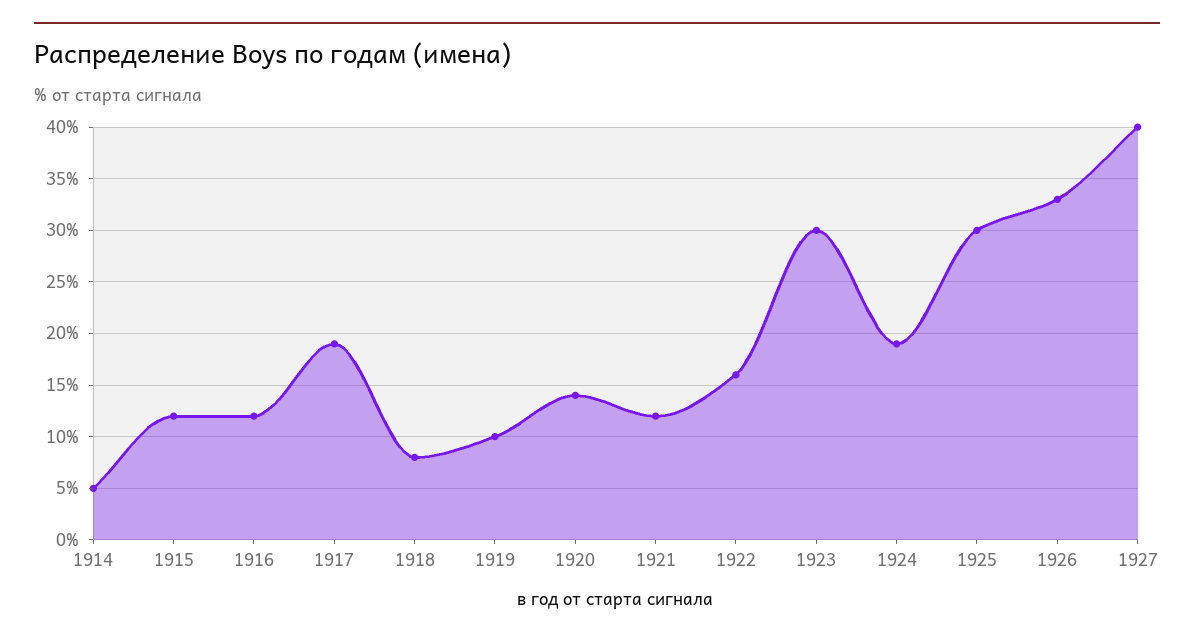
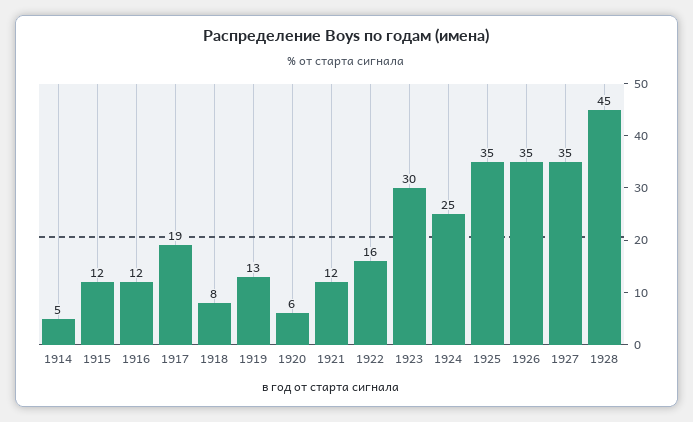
1919: 10 -> 13
1920: 14 -> 6
1924: 19 -> 25
1925: 30 -> 35
1926: 33 -> 35
1927: 40 -> 35
1928: none -> 45

